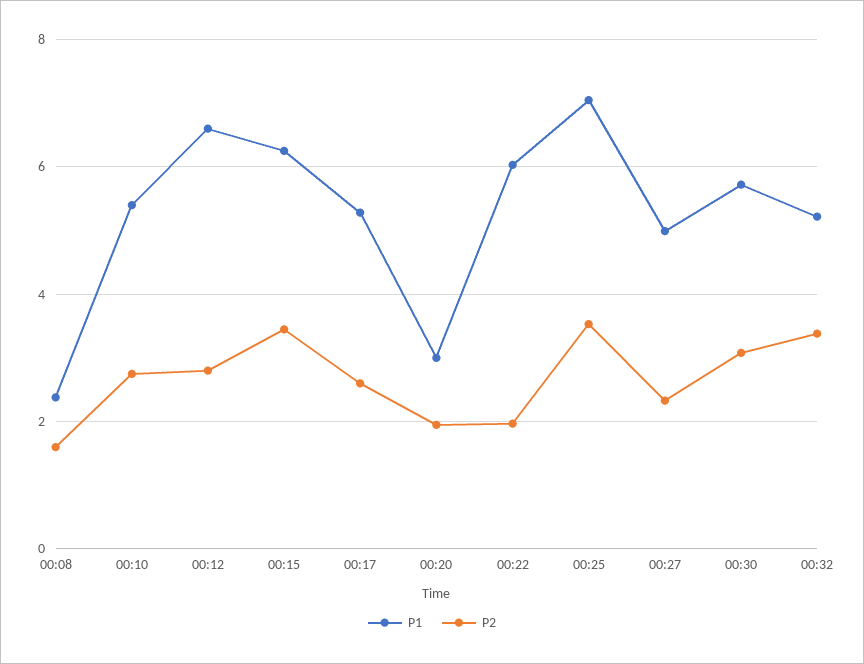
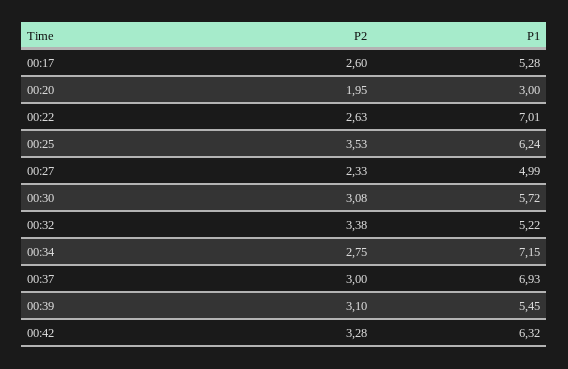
P1, 00:08: 2.4 -> none
P2, 00:08: 1.6 -> none
P1, 00:10: 5.4 -> none
P2, 00:10: 2.8 -> none
P1, 00:12: 6.6 -> none
P2, 00:12: 2.8 -> none
P1, 00:15: 6.2 -> none
P2, 00:15: 3.4 -> none
P1, 00:22: 6 -> 7.01
P2, 00:22: 2 -> 2.63
P1, 00:25: 7 -> 6.24
P2, 00:34: none -> 2.75
P1, 00:34: none -> 7.15
P2, 00:37: none -> 3
P1, 00:37: none -> 6.93
P2, 00:39: none -> 3.1
P1, 00:39: none -> 5.45
P2, 00:42: none -> 3.28
P1, 00:42: none -> 6.32

